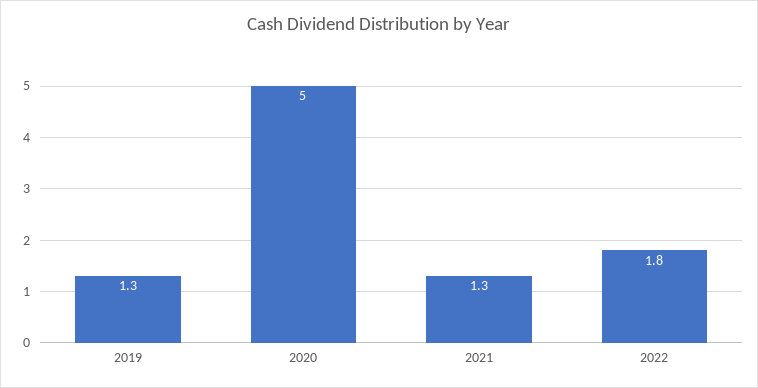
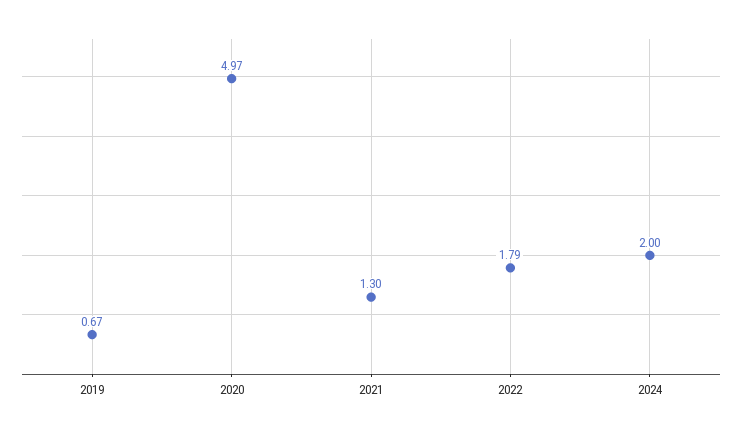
2019: 1.3 -> 0.67
2024: none -> 2

